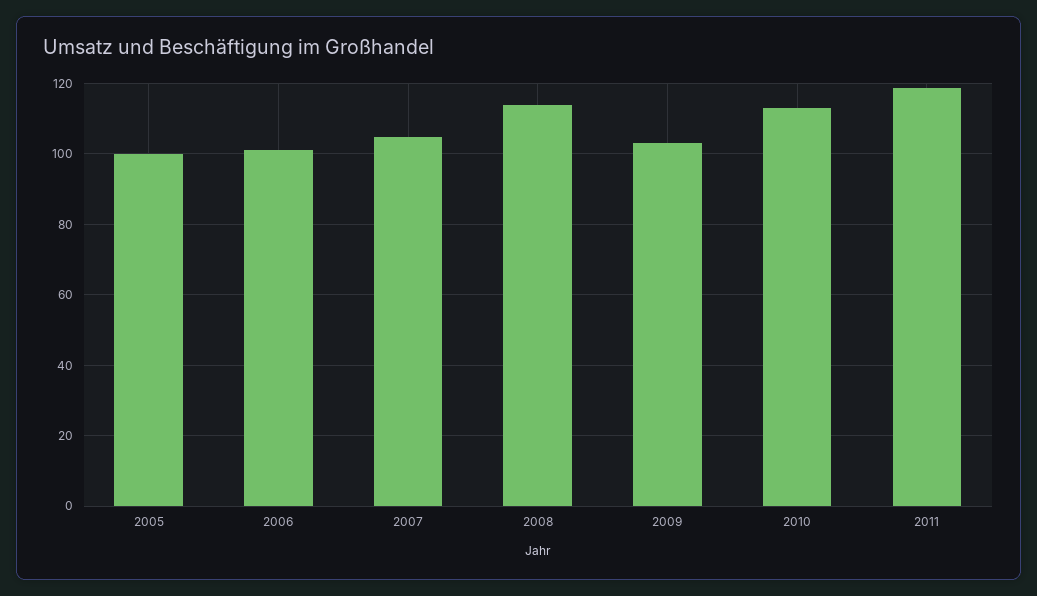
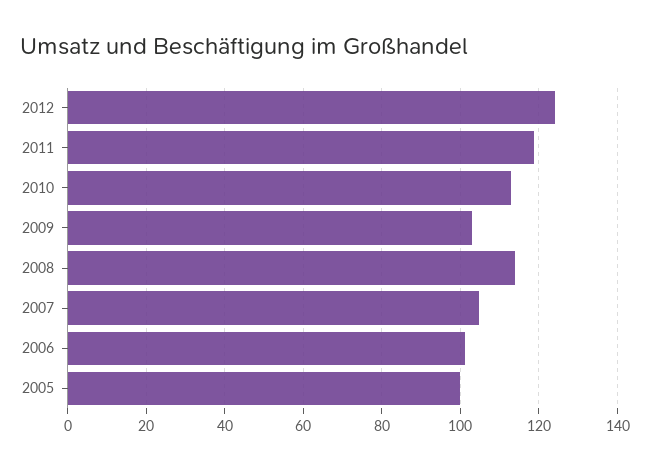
2012: none -> 124

